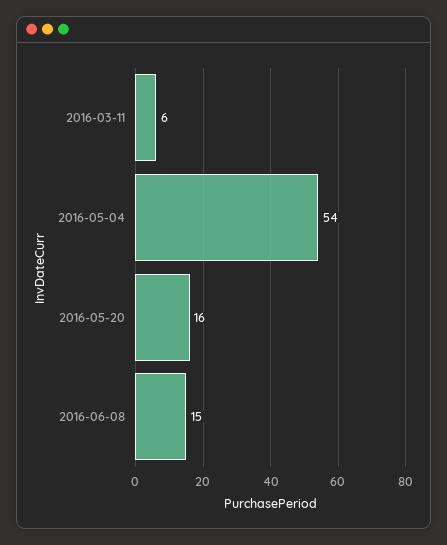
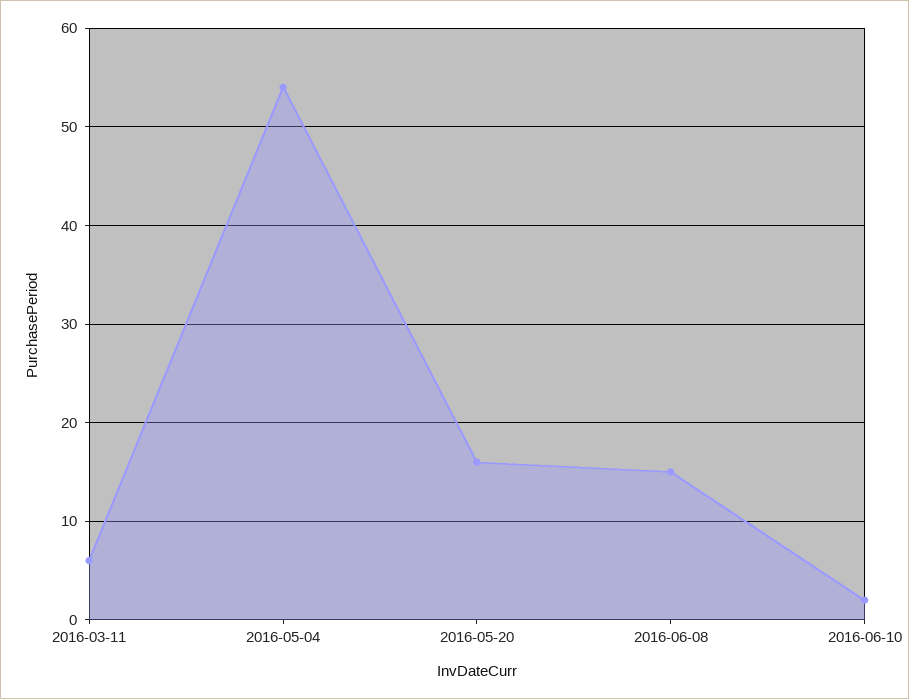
2016-06-10: none -> 2

